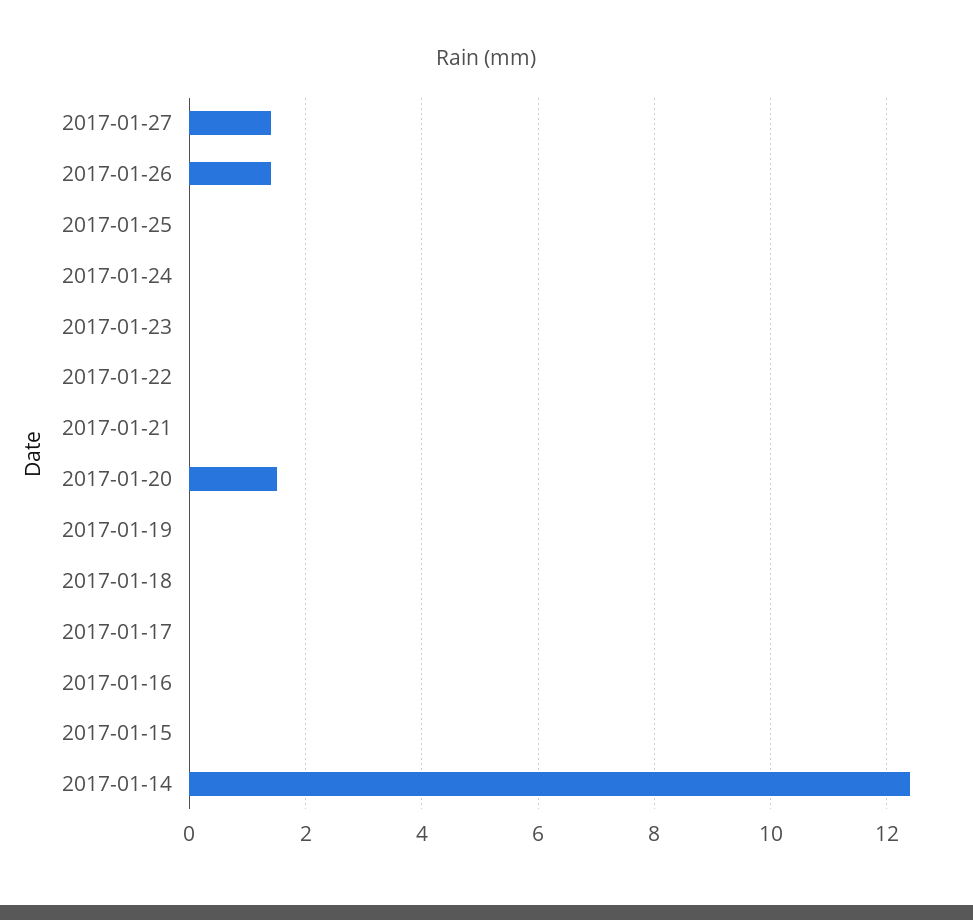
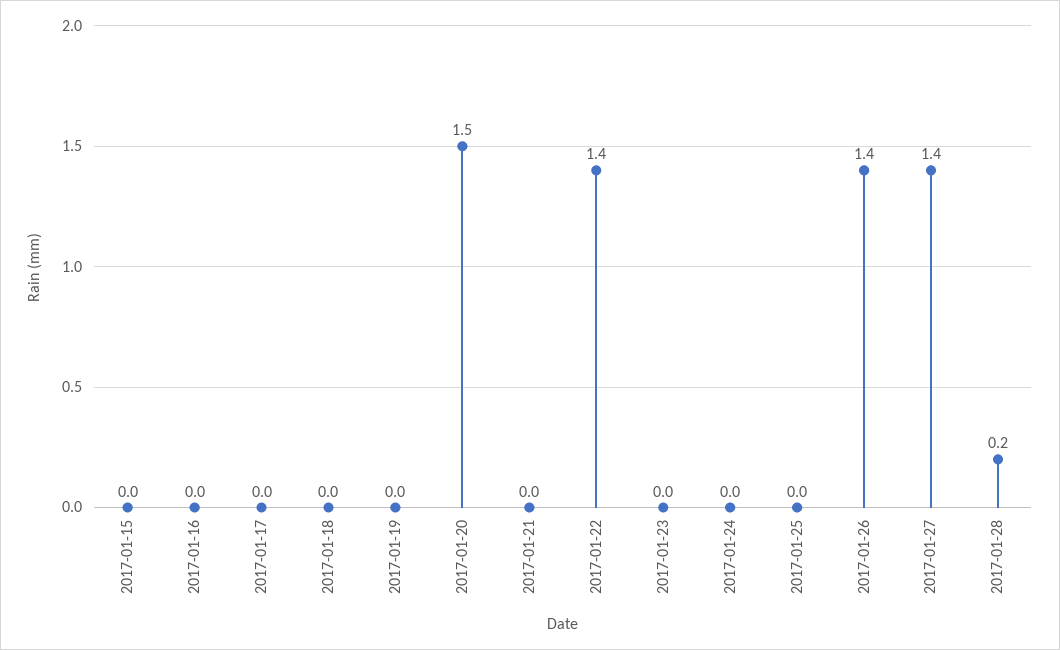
2017-01-22: 0 -> 1.4
2017-01-14: 12.5 -> none
2017-01-28: none -> 0.2

